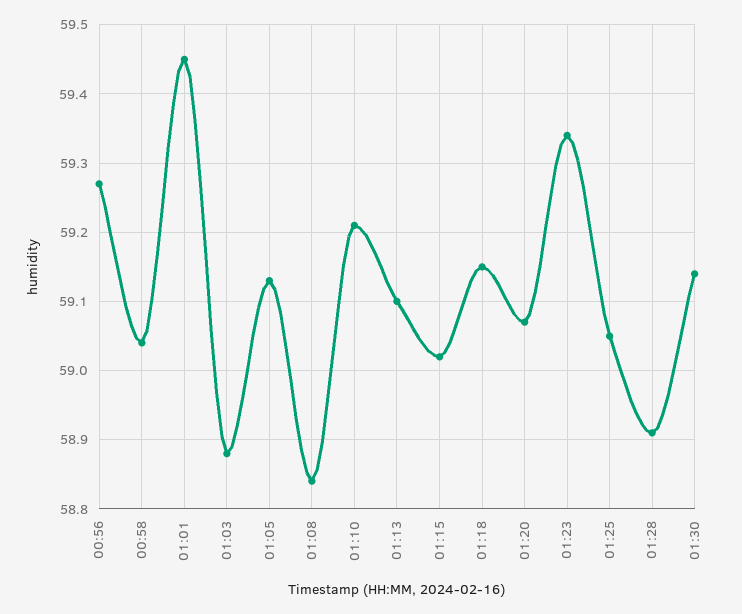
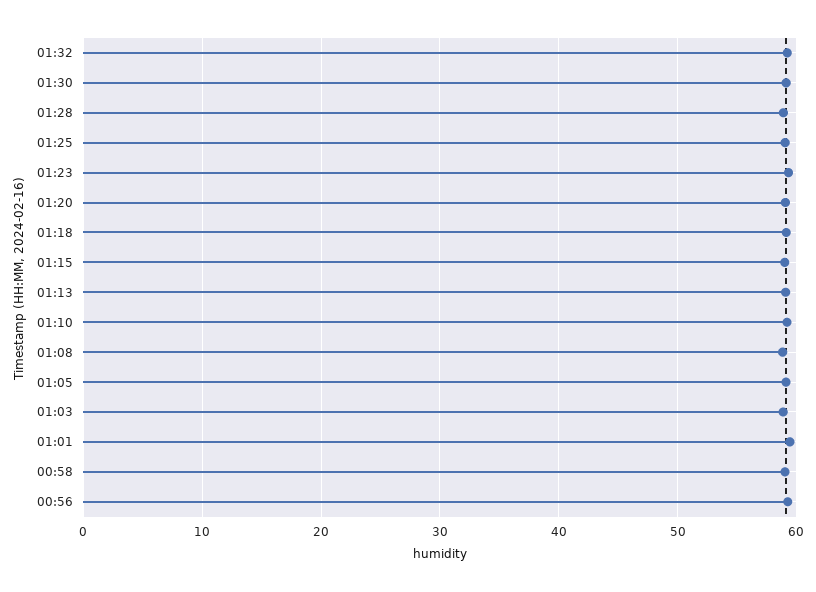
01:32: none -> 59

